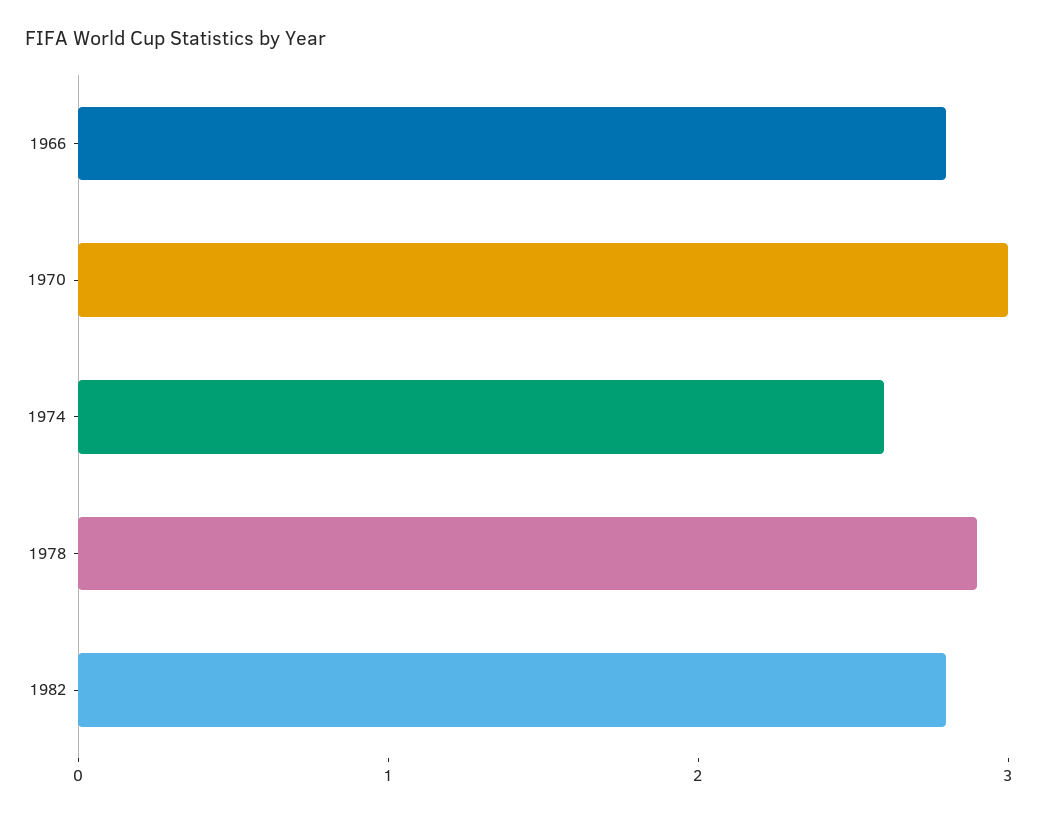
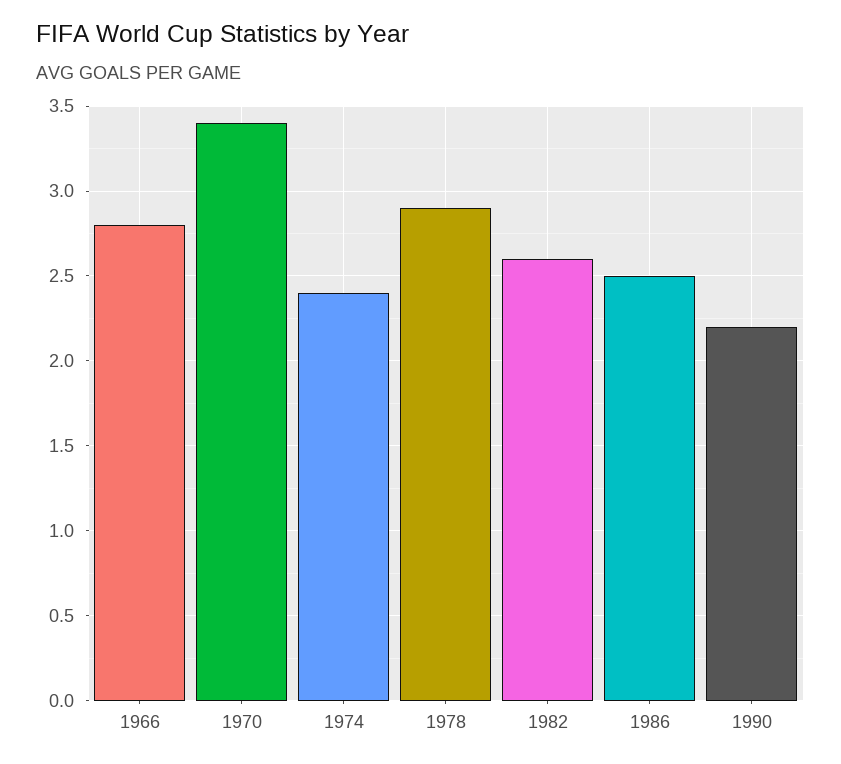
1970: 3 -> 3.4
1974: 2.6 -> 2.4
1982: 2.8 -> 2.6
1986: none -> 2.5
1990: none -> 2.2

